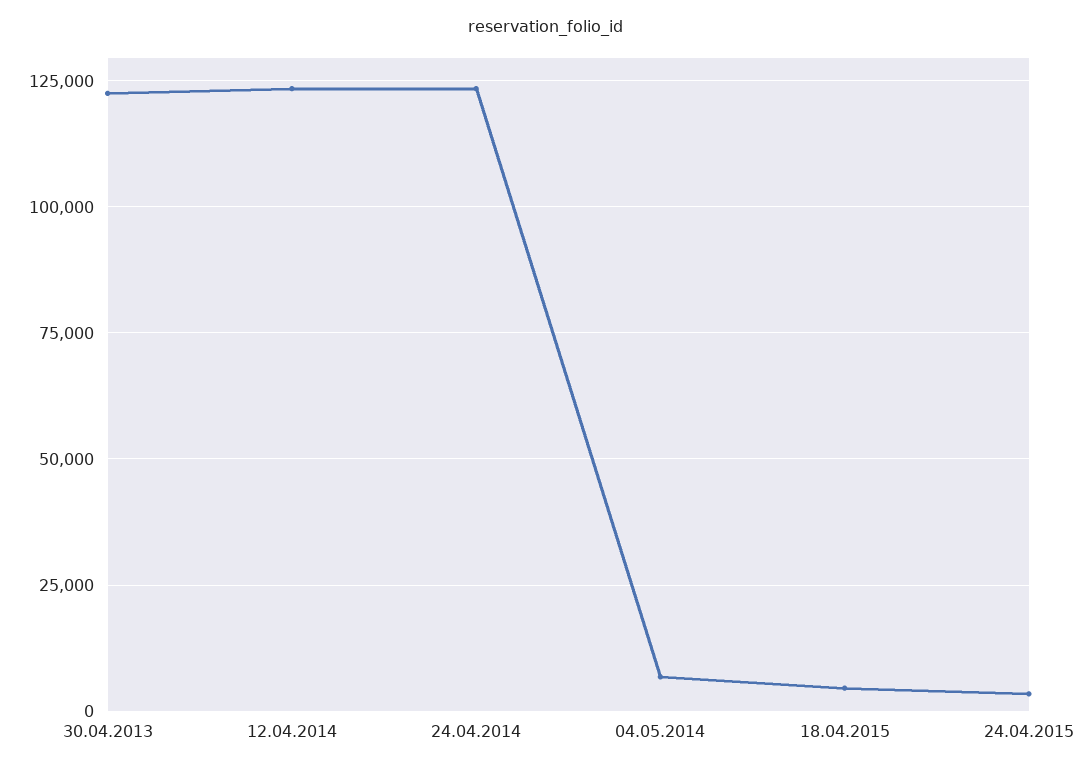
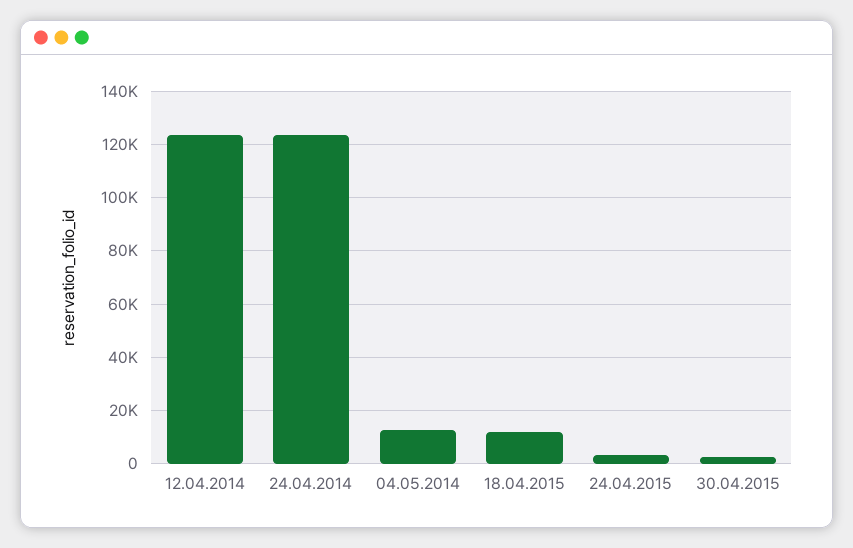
30.04.2013: 122500 -> none
04.05.2014: 7500 -> 12500
18.04.2015: 5000 -> 12500
30.04.2015: none -> 2500

